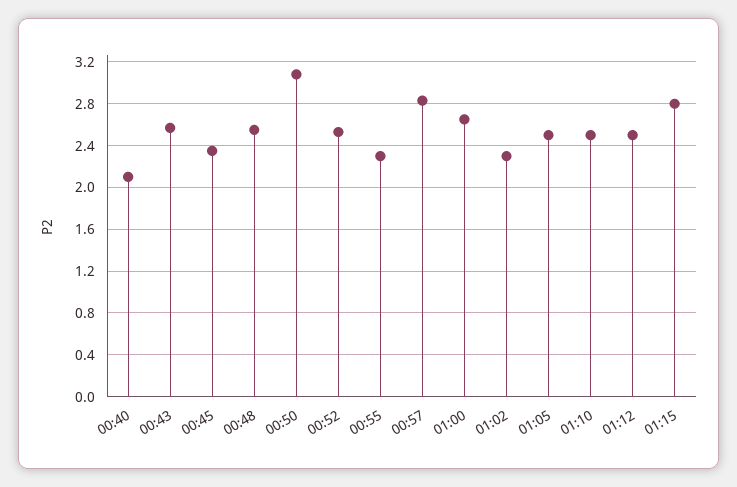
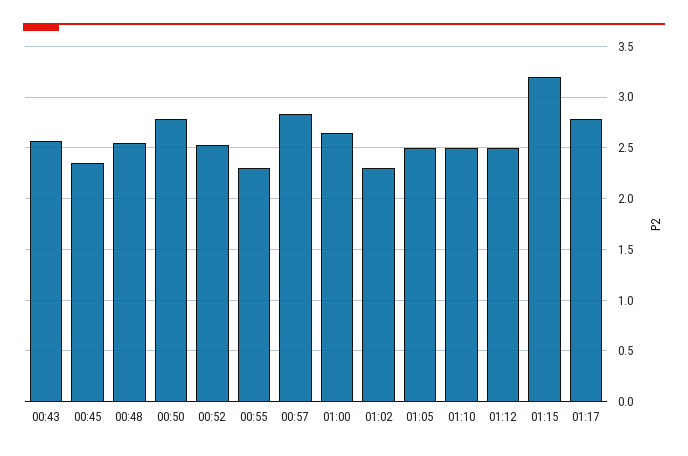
00:40: 2.1 -> none
00:50: 3.1 -> 2.8
01:15: 2.8 -> 3.2
01:17: none -> 2.8

